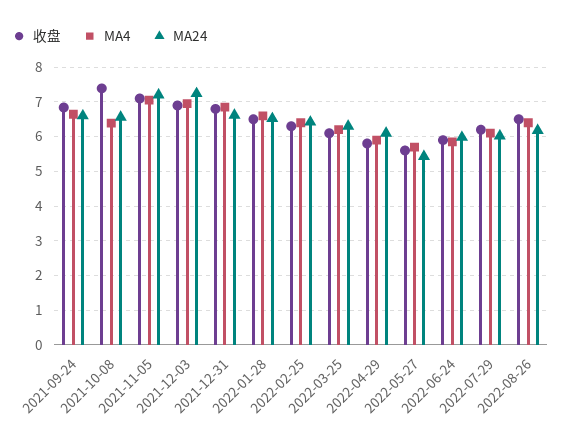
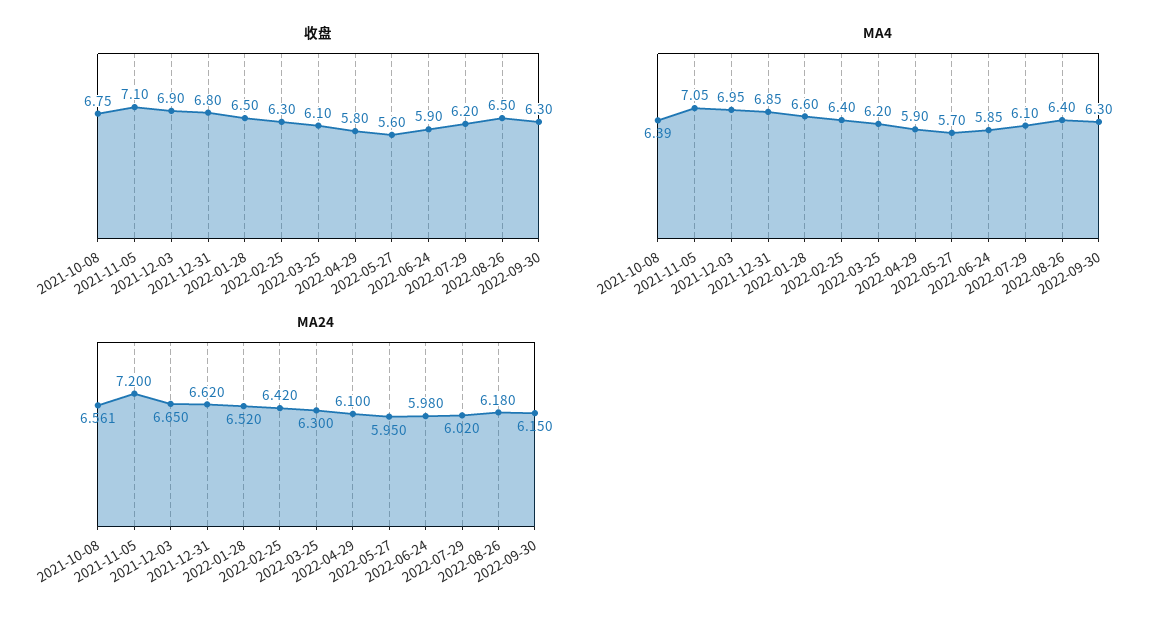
收盘, 2021-09-24: 6.8 -> none
MA4, 2021-09-24: 6.6 -> none
MA24, 2021-09-24: 6.6 -> none
收盘, 2021-10-08: 7.4 -> 6.75
MA24, 2021-12-03: 7.2 -> 6.65
MA24, 2022-05-27: 5.4 -> 5.95
收盘, 2022-09-30: none -> 6.3
MA4, 2022-09-30: none -> 6.3
MA24, 2022-09-30: none -> 6.15

